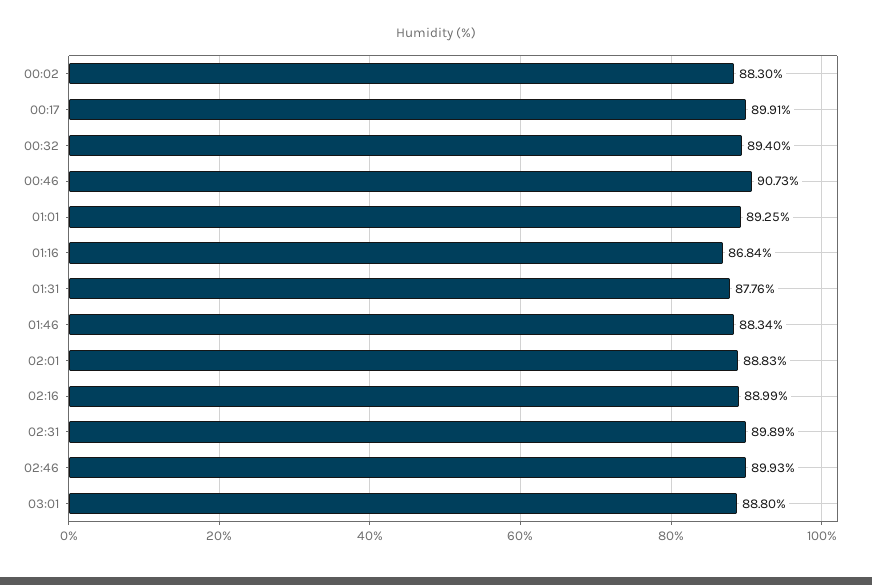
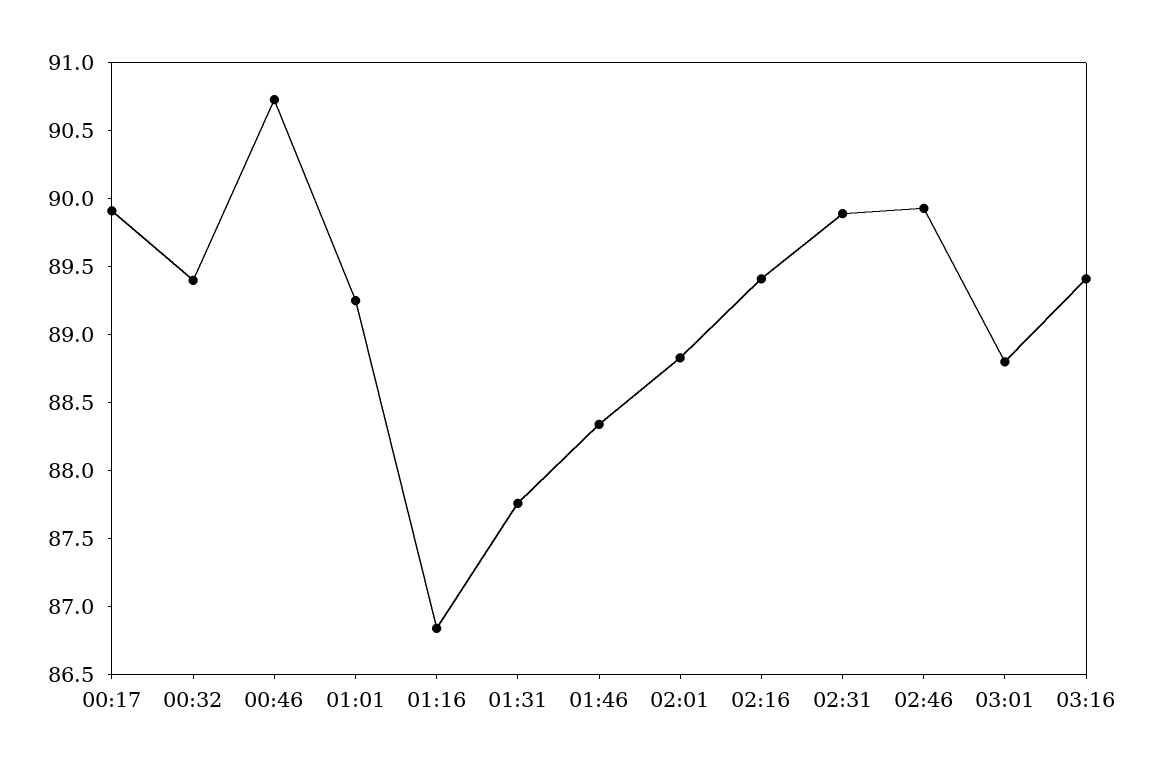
00:02: 88.3 -> none
02:16: 88.99 -> 89.4
03:16: none -> 89.4

